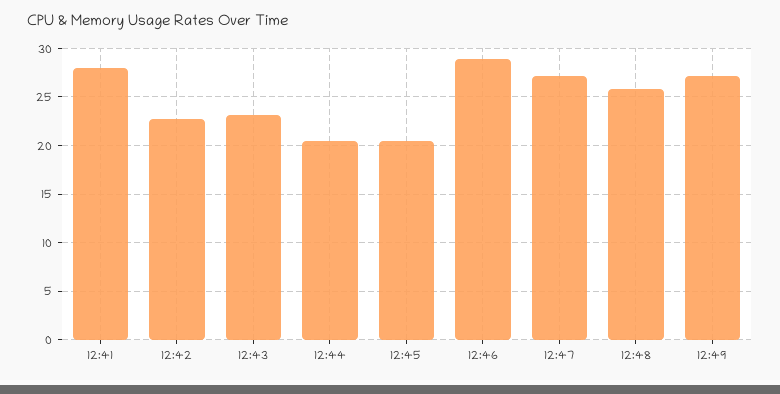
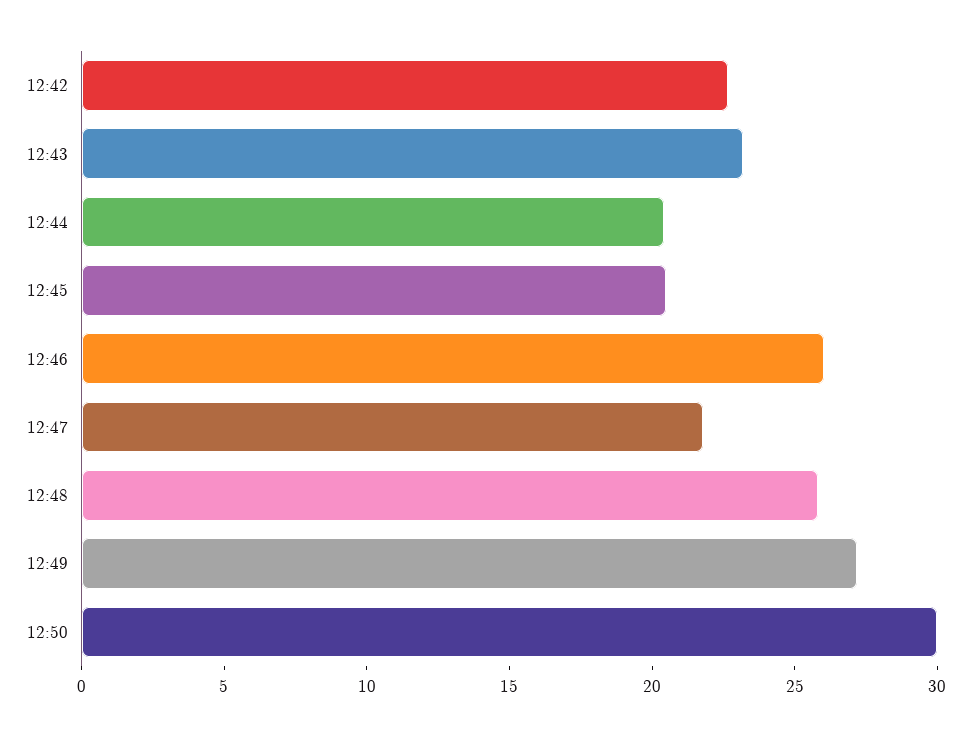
12:41: 28 -> none
12:46: 29 -> 26
12:47: 27 -> 22
12:50: none -> 30

